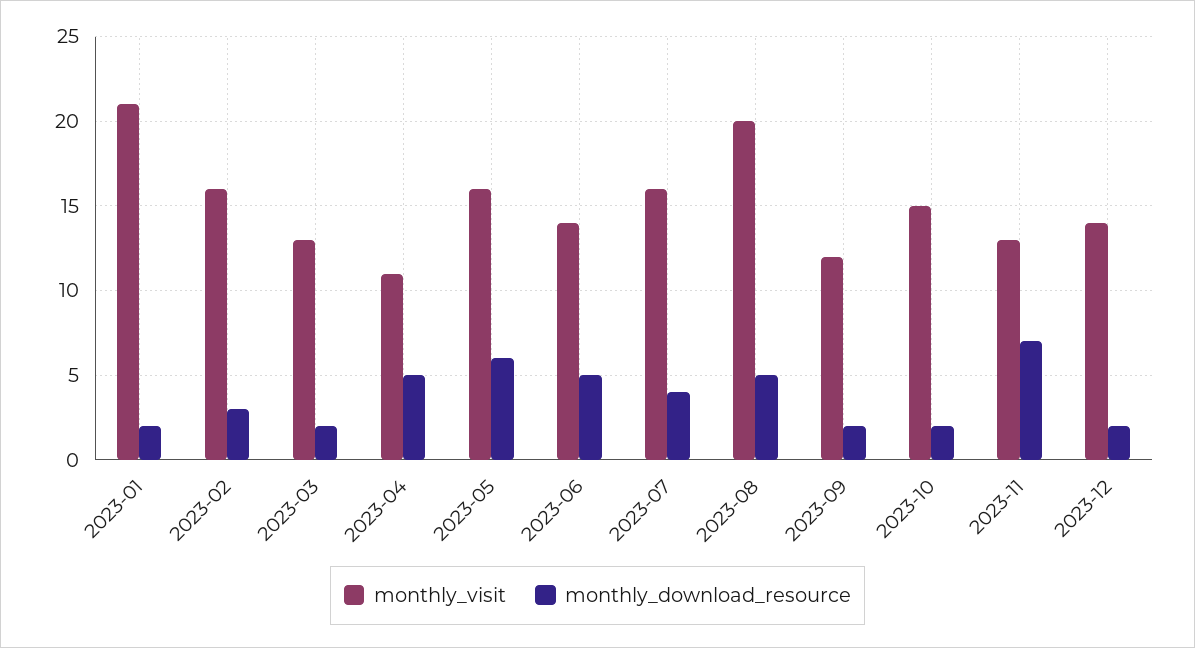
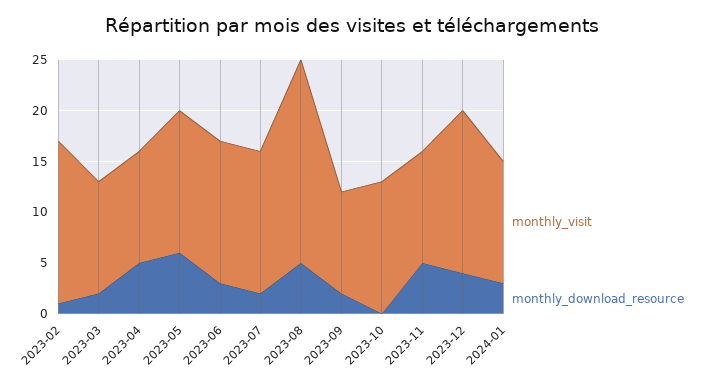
monthly_visit, 2023-01: 21 -> none
monthly_download_resource, 2023-01: 2 -> none
monthly_download_resource, 2023-02: 3 -> 1
monthly_visit, 2023-03: 13 -> 11
monthly_visit, 2023-05: 16 -> 14
monthly_download_resource, 2023-06: 5 -> 3
monthly_visit, 2023-07: 16 -> 14
monthly_download_resource, 2023-07: 4 -> 2
monthly_visit, 2023-09: 12 -> 10
monthly_visit, 2023-10: 15 -> 13
monthly_download_resource, 2023-10: 2 -> 0
monthly_visit, 2023-11: 13 -> 11
monthly_download_resource, 2023-11: 7 -> 5
monthly_visit, 2023-12: 14 -> 16
monthly_download_resource, 2023-12: 2 -> 4
monthly_visit, 2024-01: none -> 12
monthly_download_resource, 2024-01: none -> 3

